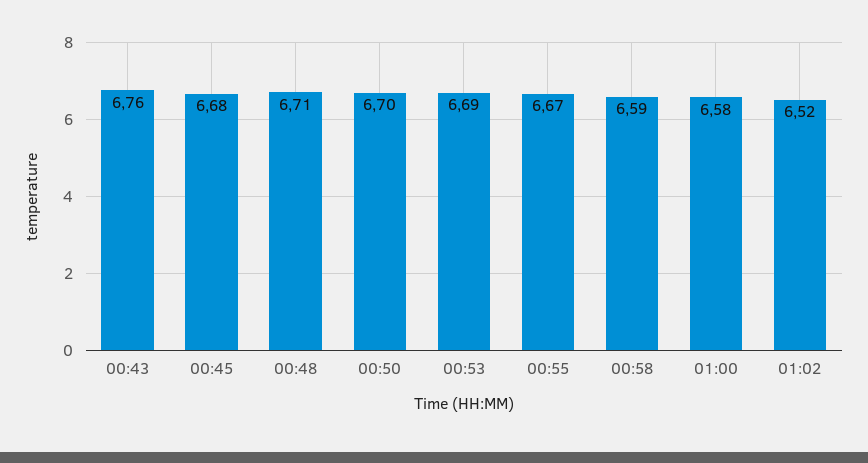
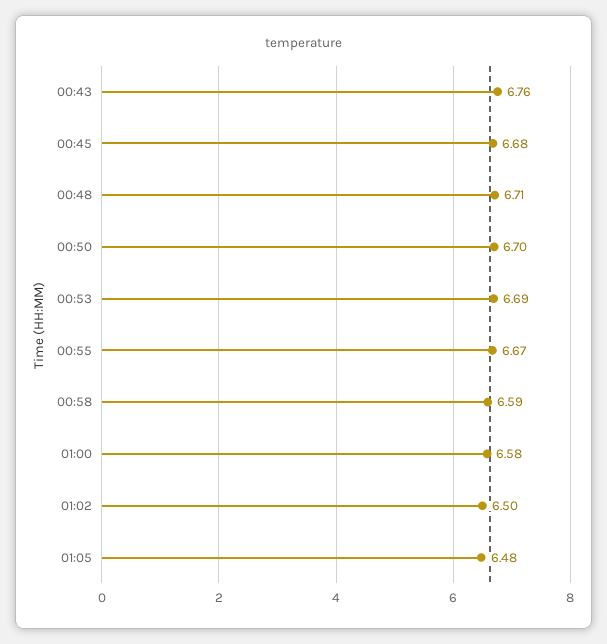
01:02: 6.52 -> 6.5
01:05: none -> 6.48

